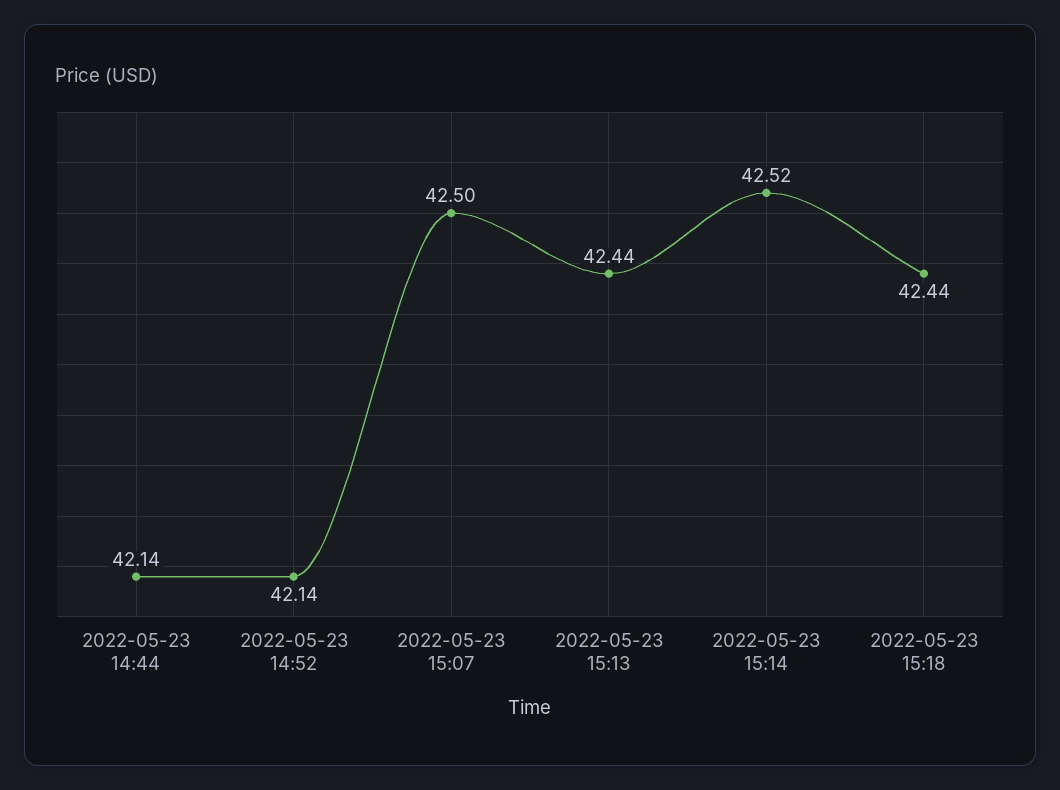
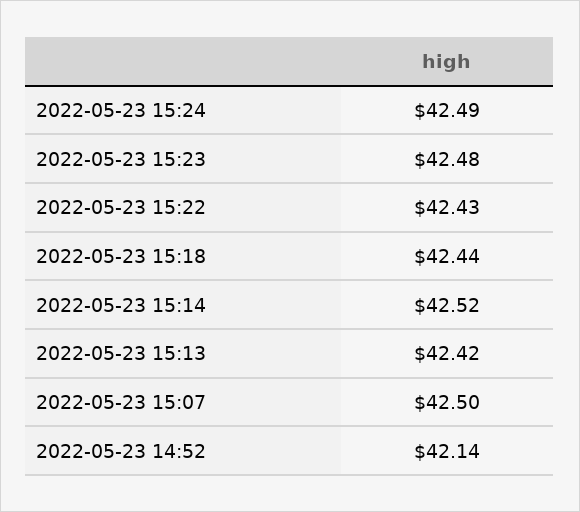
2022-05-23 14:44: 42.14 -> none
2022-05-23 15:13: 42.44 -> 42.42
2022-05-23 15:24: none -> 42.49
2022-05-23 15:23: none -> 42.48
2022-05-23 15:22: none -> 42.43

